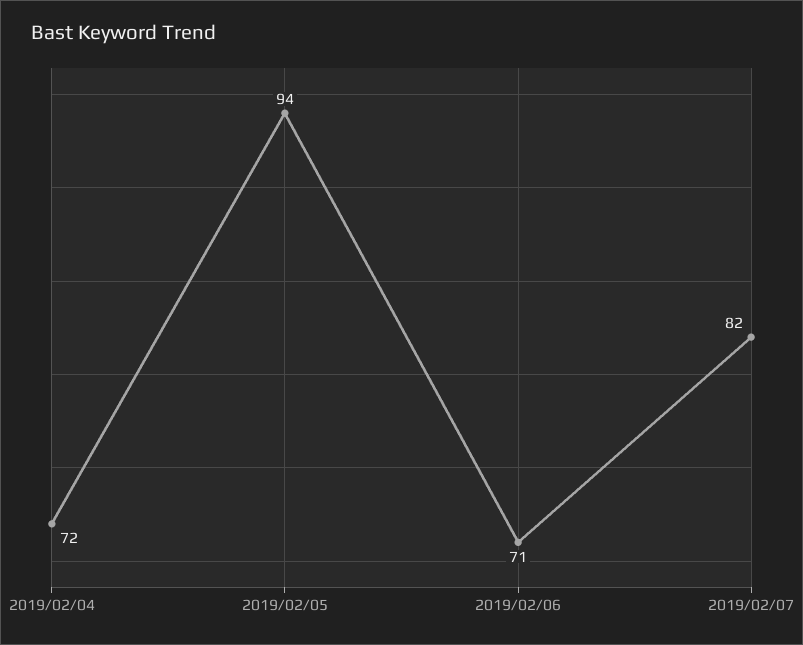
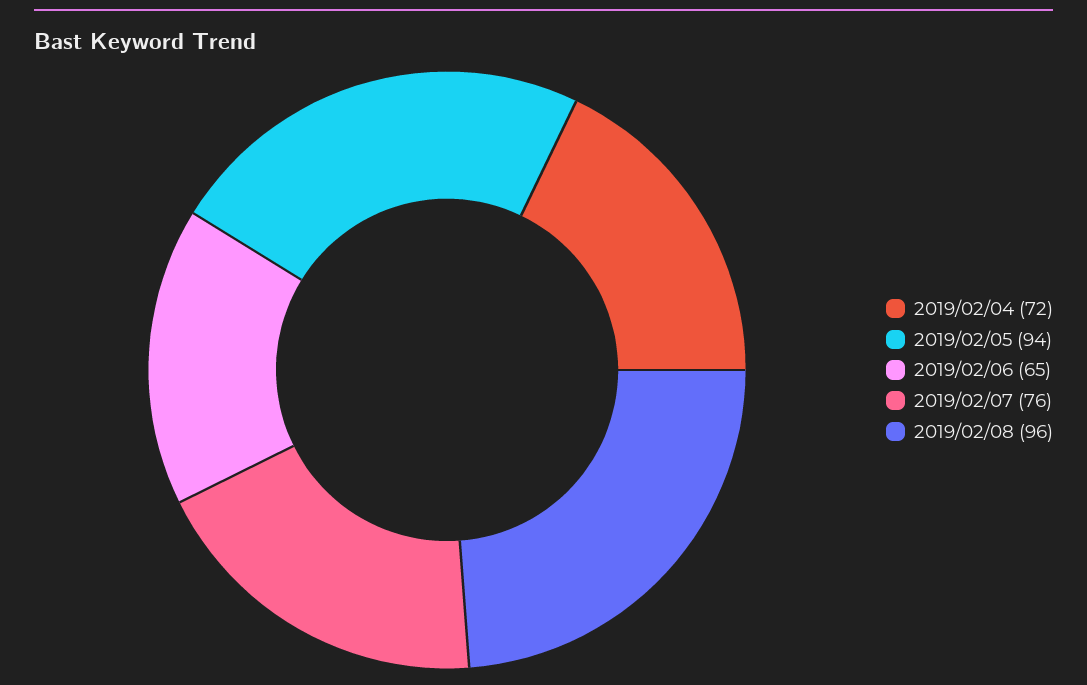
2019/02/06: 71 -> 65
2019/02/07: 82 -> 76
2019/02/08: none -> 96

